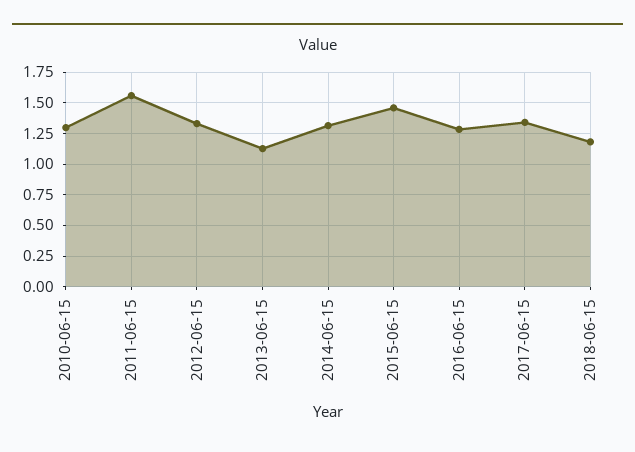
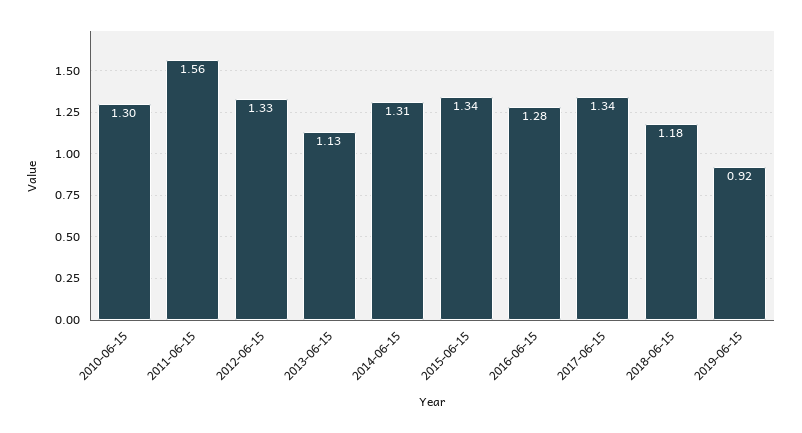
2015-06-15: 1.45 -> 1.34
2019-06-15: none -> 0.92

